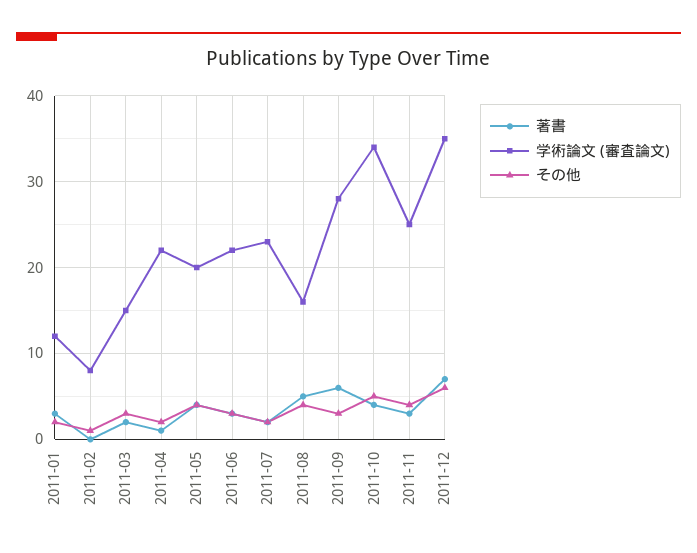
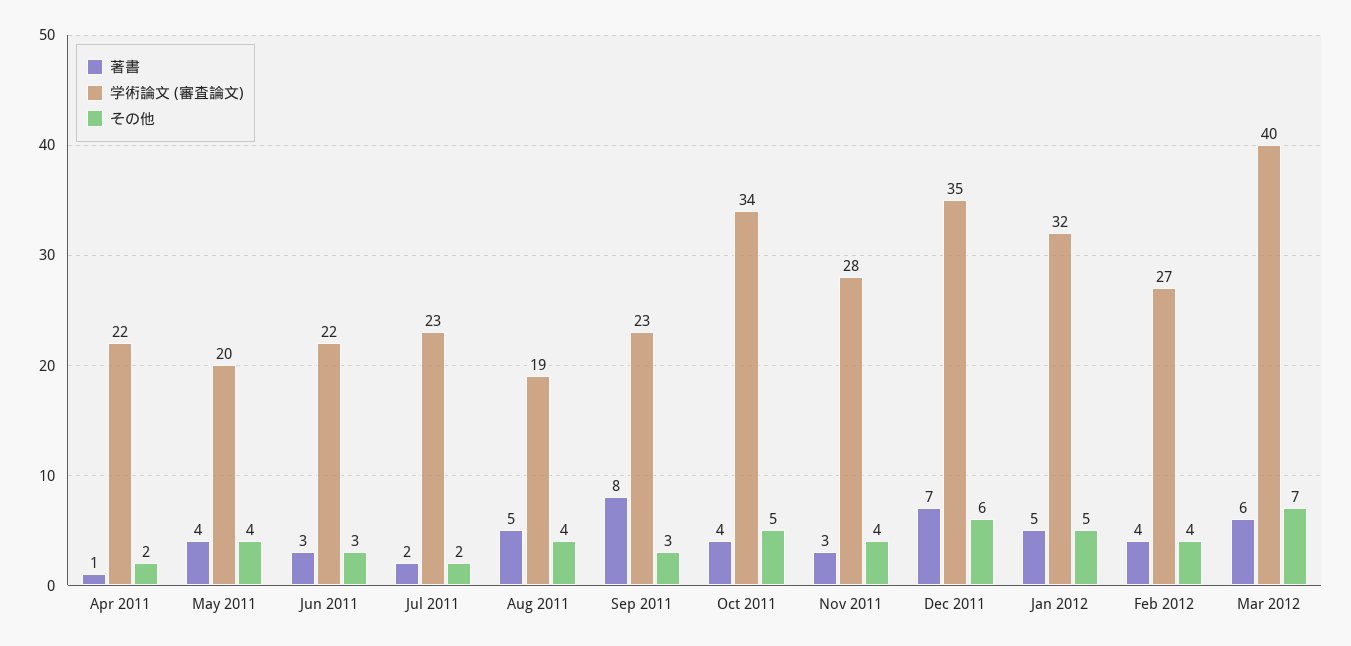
著書, 2011-01: 3 -> none
学術論文 (審査論文), 2011-01: 12 -> none
その他, 2011-01: 2 -> none
著書, 2011-02: 0 -> none
学術論文 (審査論文), 2011-02: 8 -> none
その他, 2011-02: 1 -> none
著書, 2011-03: 2 -> none
学術論文 (審査論文), 2011-03: 15 -> none
その他, 2011-03: 3 -> none
学術論文 (審査論文), 2011-08: 16 -> 19
著書, 2011-09: 6 -> 8
学術論文 (審査論文), 2011-09: 28 -> 23
学術論文 (審査論文), 2011-11: 25 -> 28
著書, Jan 2012: none -> 5
学術論文 (審査論文), Jan 2012: none -> 32
その他, Jan 2012: none -> 5
著書, Feb 2012: none -> 4
学術論文 (審査論文), Feb 2012: none -> 27
その他, Feb 2012: none -> 4
著書, Mar 2012: none -> 6
学術論文 (審査論文), Mar 2012: none -> 40
その他, Mar 2012: none -> 7

